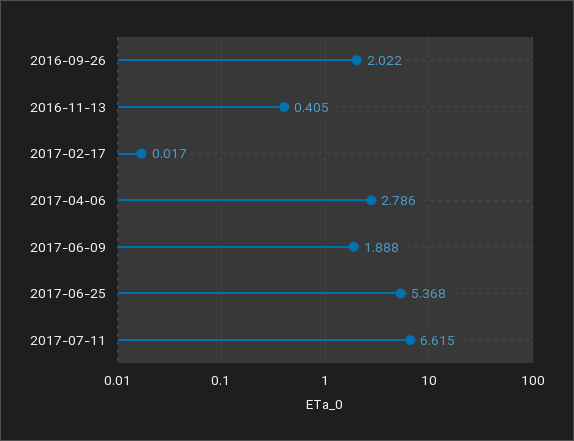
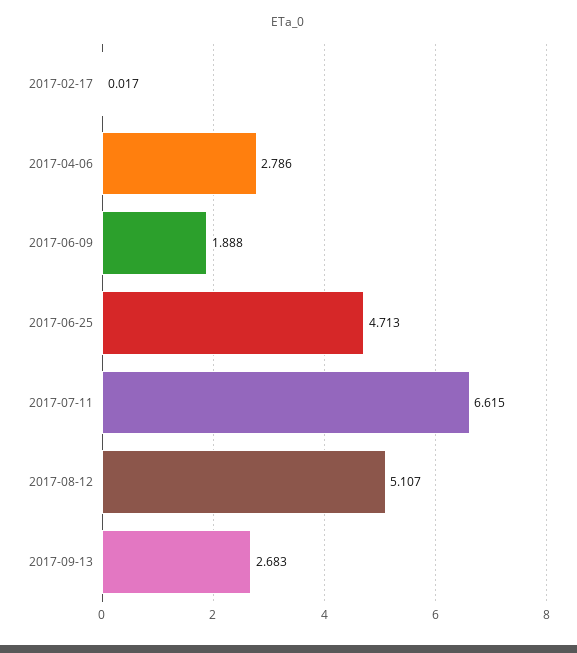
2016-09-26: 2.022 -> none
2016-11-13: 0.405 -> none
2017-06-25: 5.368 -> 4.713
2017-08-12: none -> 5.107
2017-09-13: none -> 2.683

